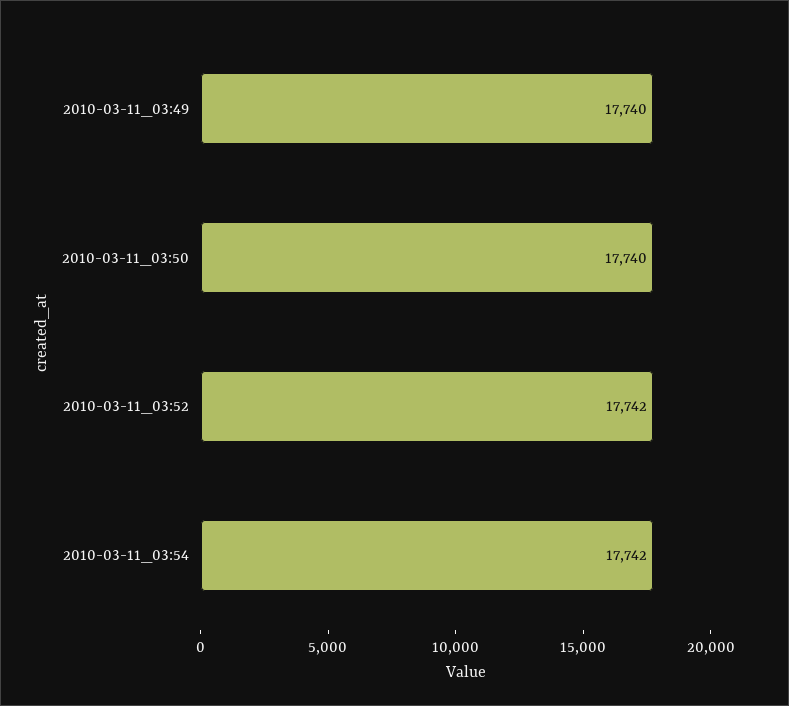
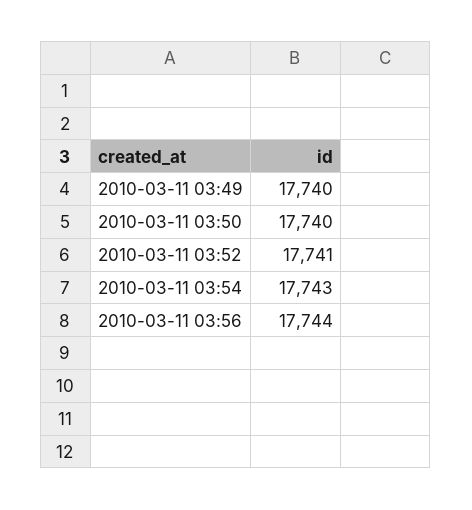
2010-03-11_03:52: 17742 -> 17741
2010-03-11_03:54: 17742 -> 17743
2010-03-11 03:56: none -> 17744

